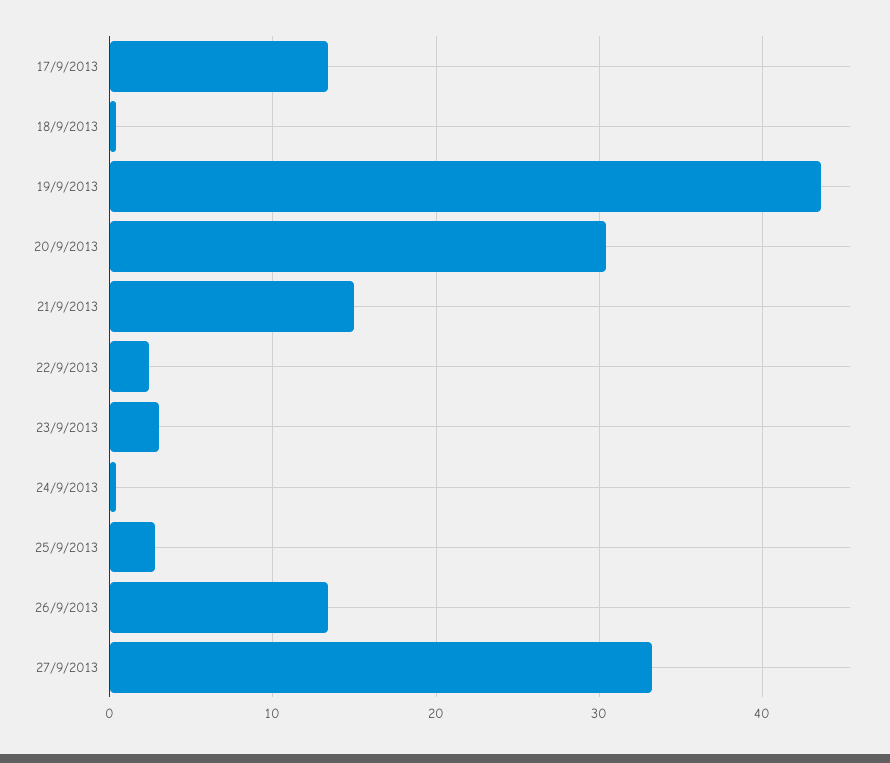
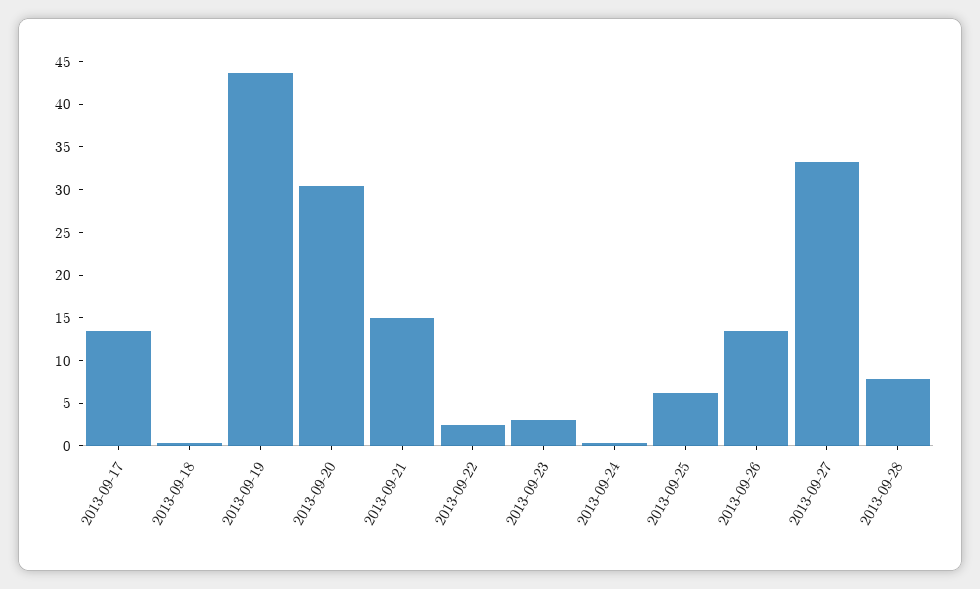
25/9/2013: 3 -> 6
2013-09-28: none -> 8

